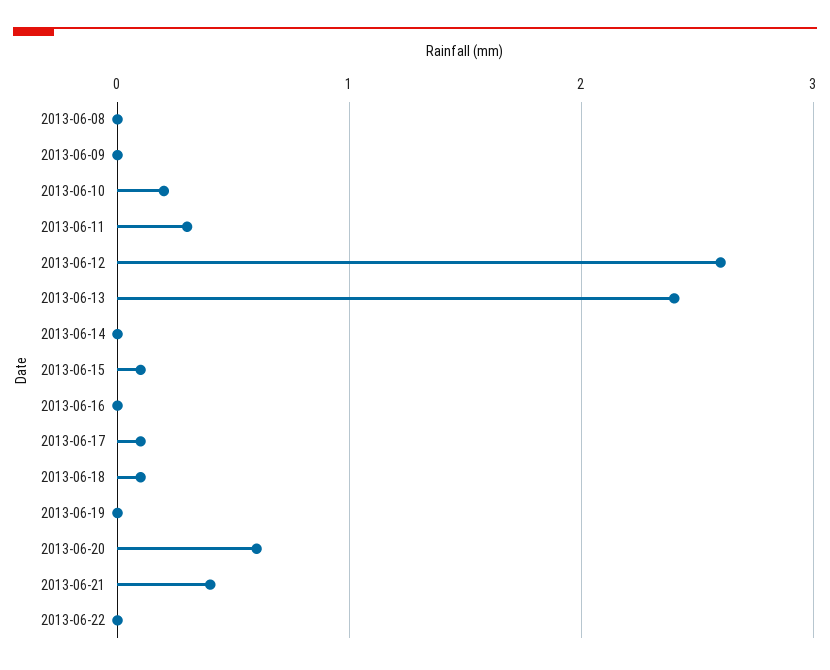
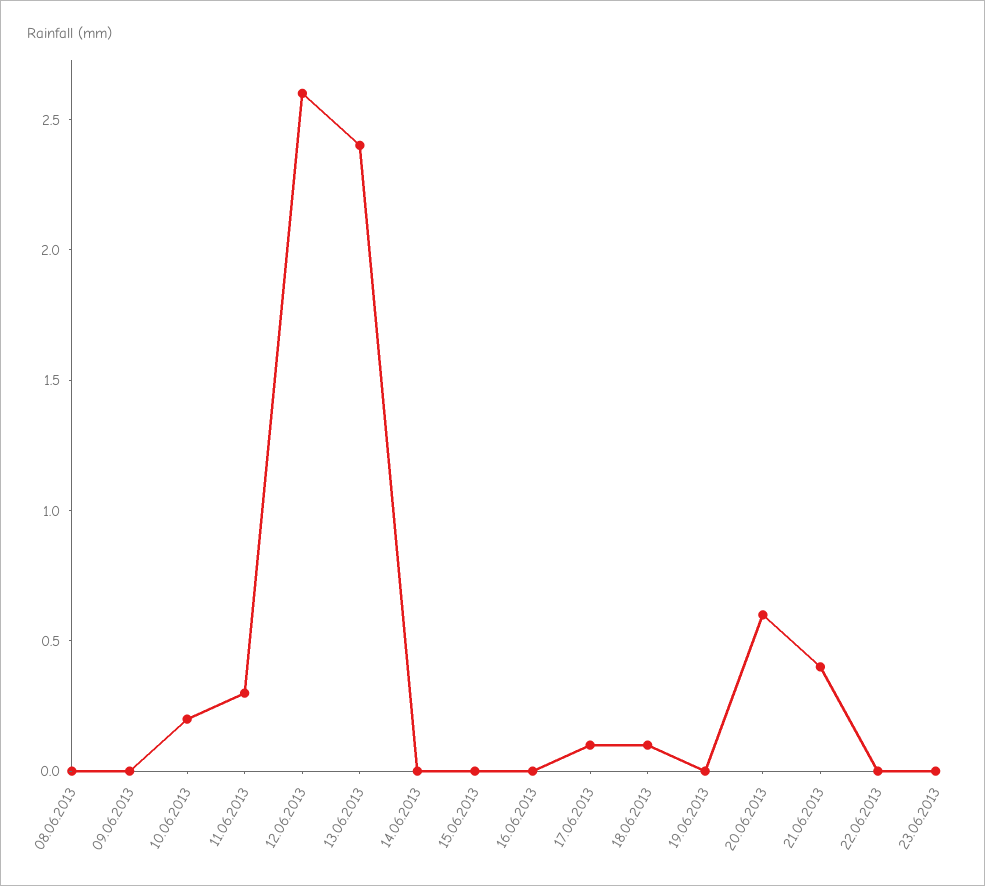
2013-06-15: 0.1 -> 0
23.06.2013: none -> 0

